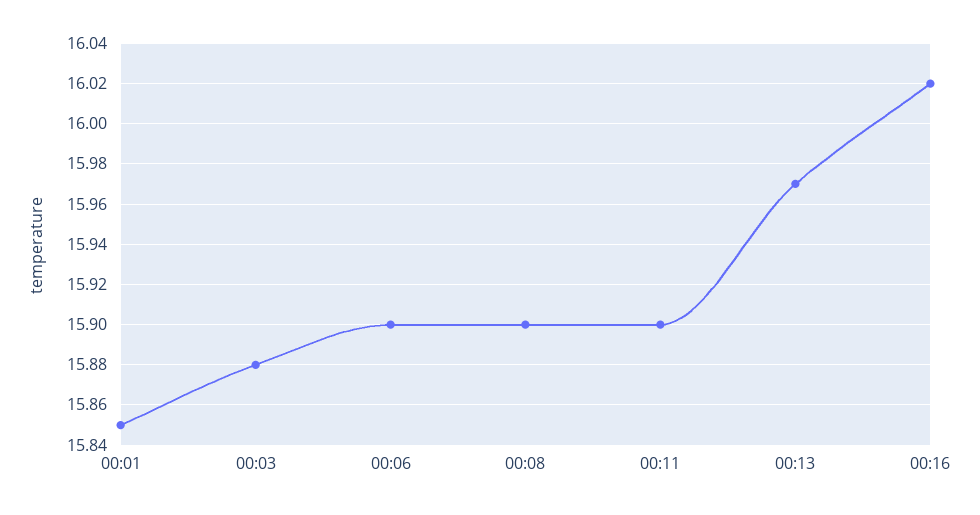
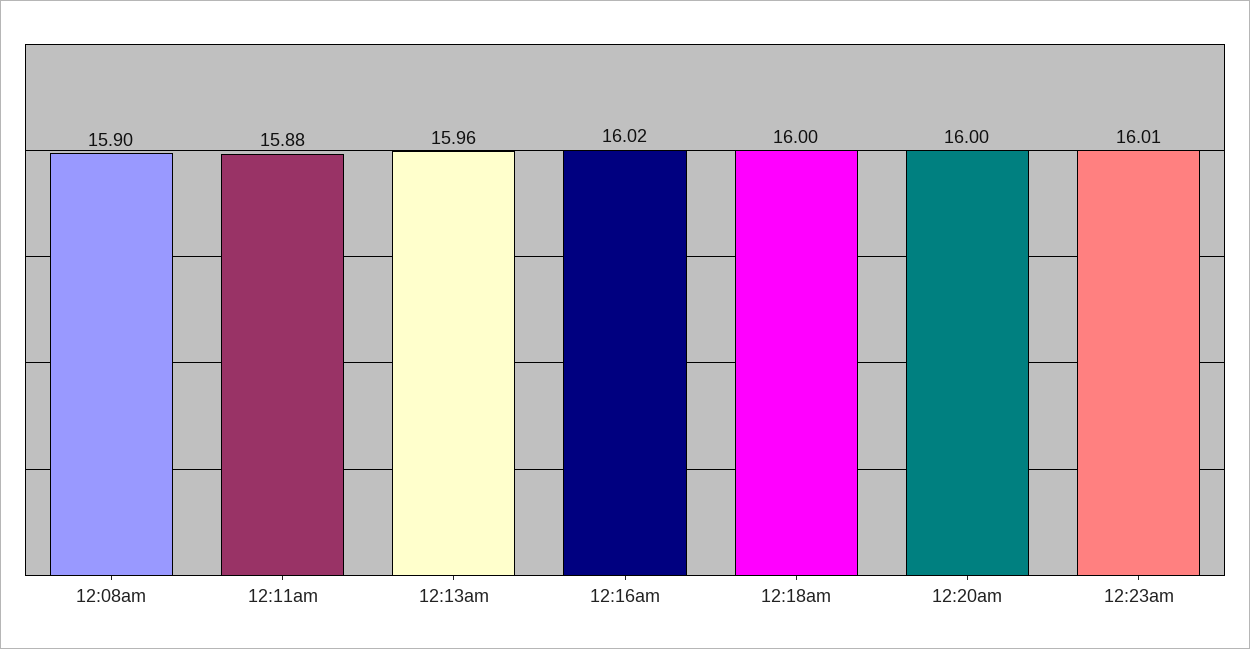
00:01: 15.85 -> none
00:03: 15.88 -> none
00:06: 15.9 -> none
00:11: 15.9 -> 15.88
00:13: 15.97 -> 15.96
12:18am: none -> 16
12:20am: none -> 16
12:23am: none -> 16.01

